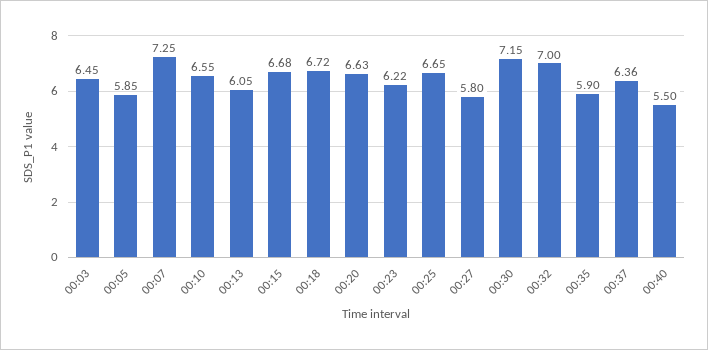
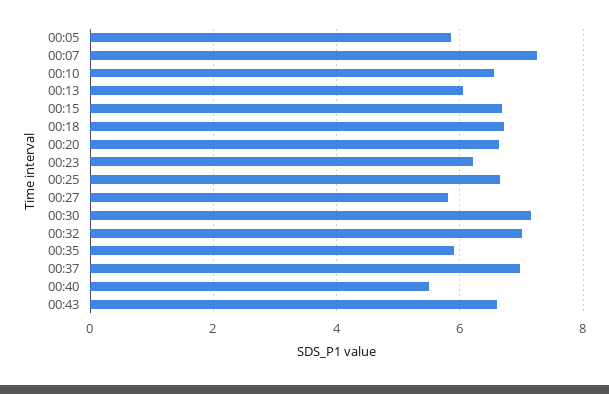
00:03: 6.45 -> none
00:37: 6.36 -> 7
00:43: none -> 6.6

